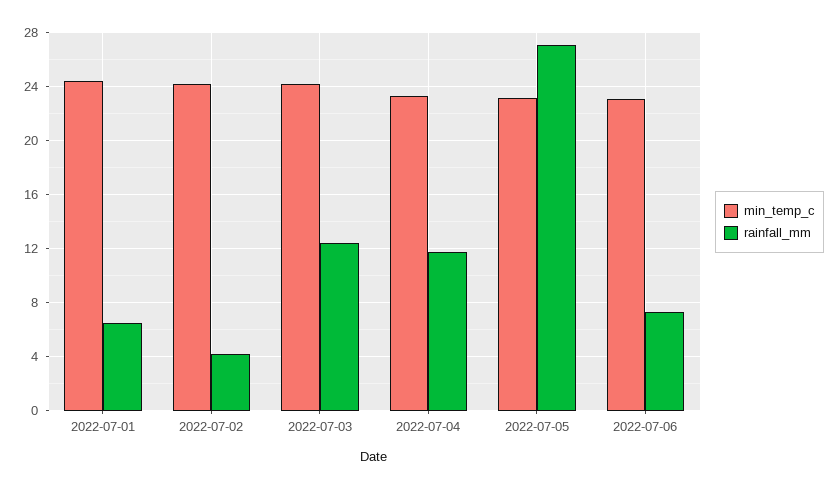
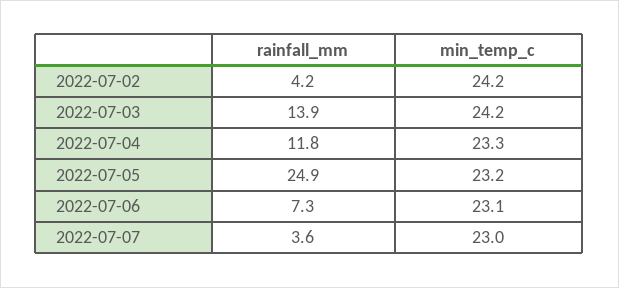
min_temp_c, 2022-07-01: 24.5 -> none
rainfall_mm, 2022-07-01: 6.5 -> none
rainfall_mm, 2022-07-03: 12.5 -> 13.9
rainfall_mm, 2022-07-05: 27 -> 24.9
rainfall_mm, 2022-07-07: none -> 3.6
min_temp_c, 2022-07-07: none -> 23

